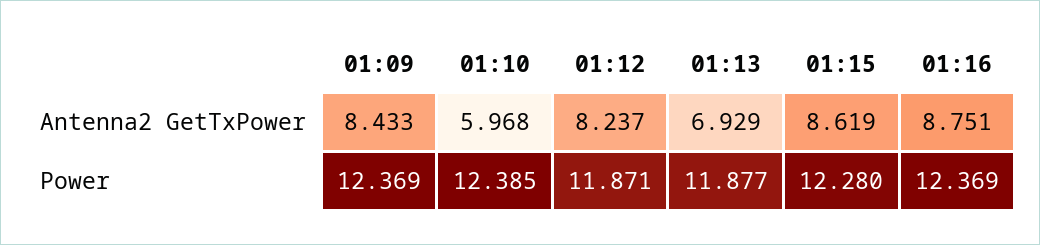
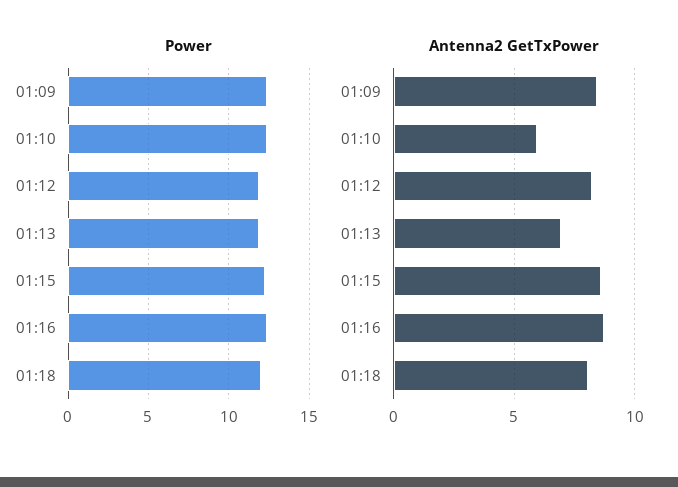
Power, 01:18: none -> 12
Antenna2 GetTxPower, 01:18: none -> 8

